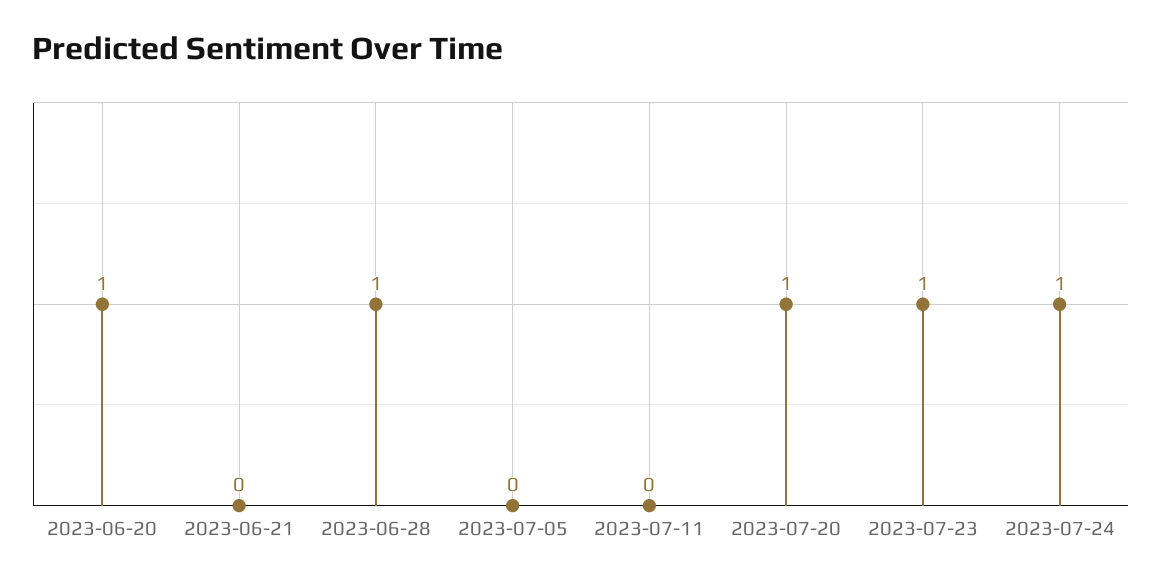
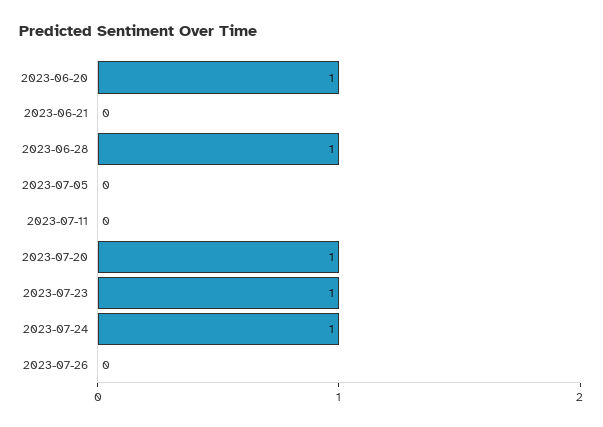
2023-07-26: none -> 0

